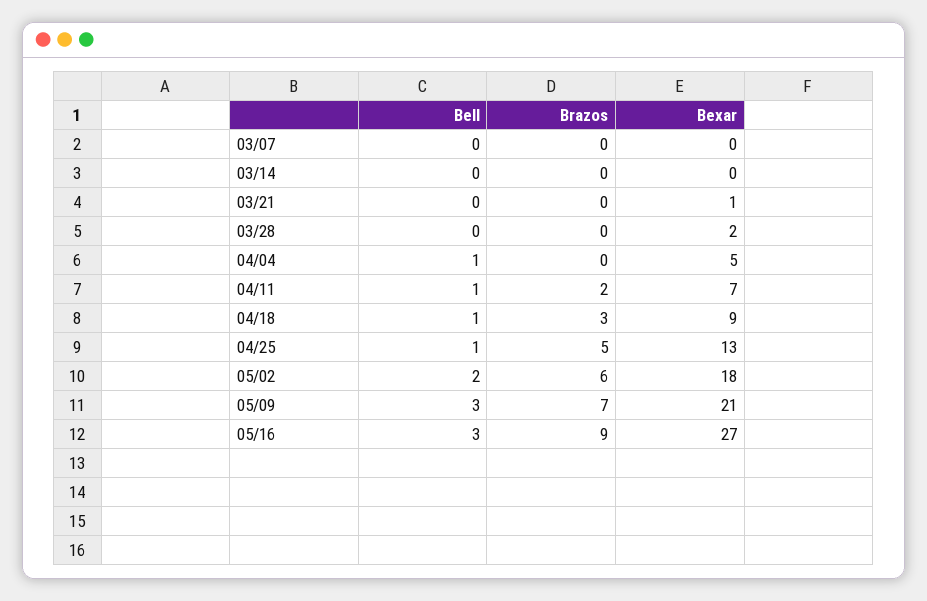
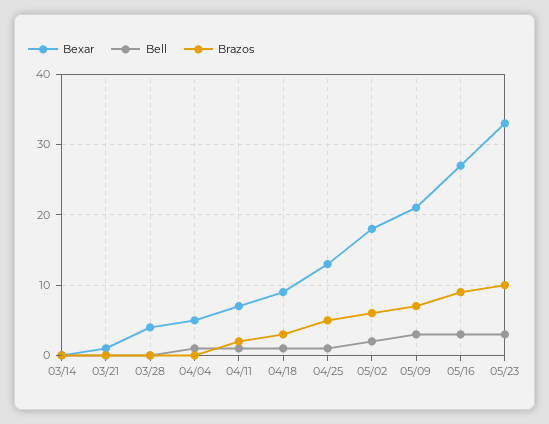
Bell, 03/07: 0 -> none
Brazos, 03/07: 0 -> none
Bexar, 03/07: 0 -> none
Bexar, 03/28: 2 -> 4
Bexar, 05/23: none -> 33
Bell, 05/23: none -> 3
Brazos, 05/23: none -> 10

